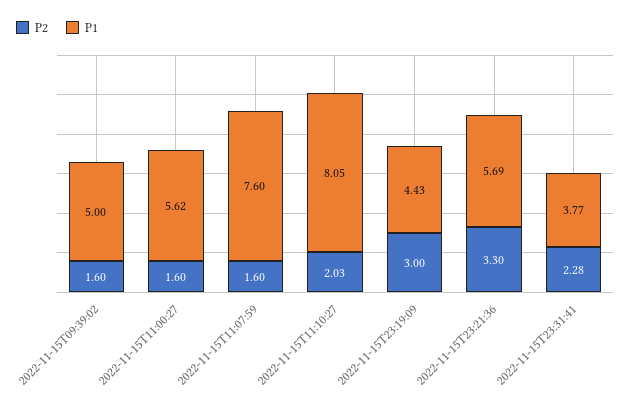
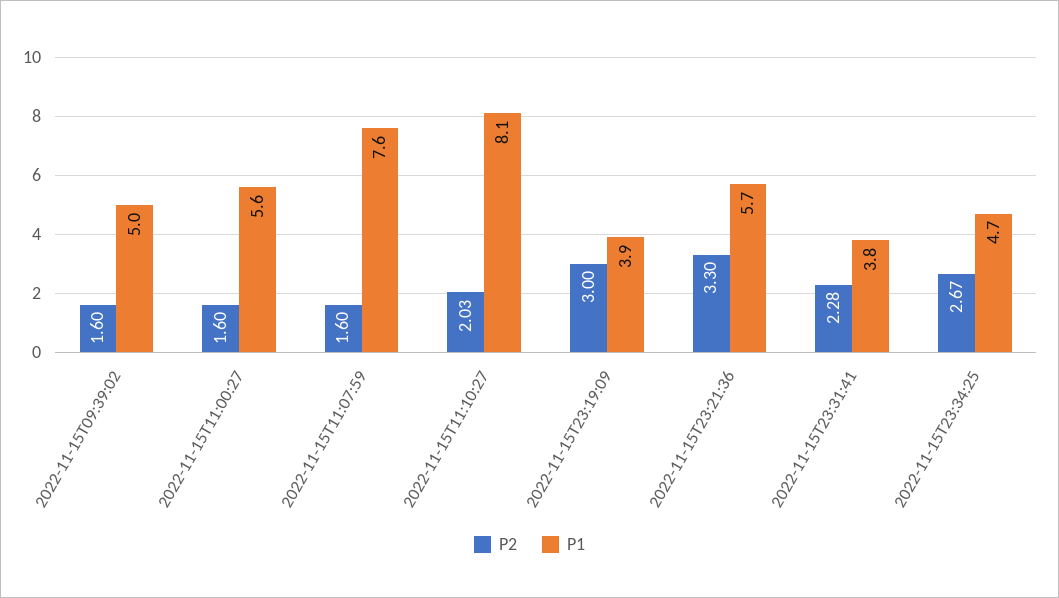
P1, 2022-11-15T23:19:09: 4.43 -> 3.9
P2, 2022-11-15T23:34:25: none -> 2.67
P1, 2022-11-15T23:34:25: none -> 4.7

